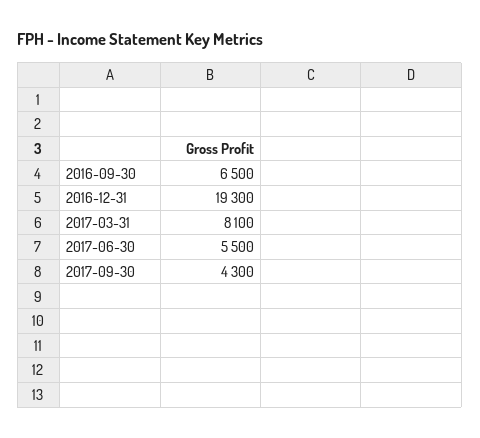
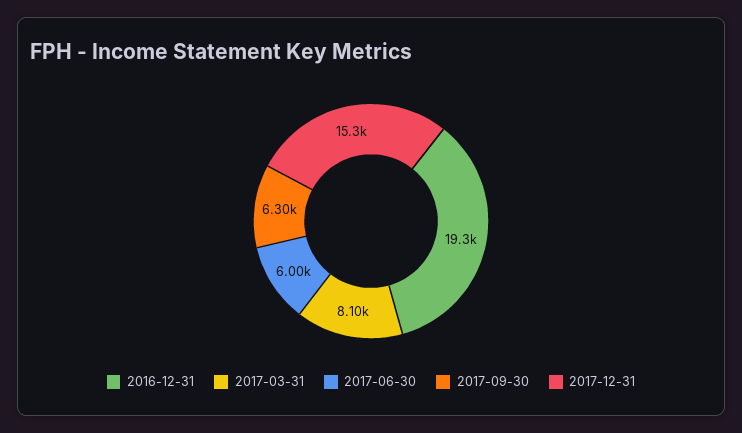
2016-09-30: 6500 -> none
2017-06-30: 5500 -> 6000
2017-09-30: 4300 -> 6300
2017-12-31: none -> 15300

